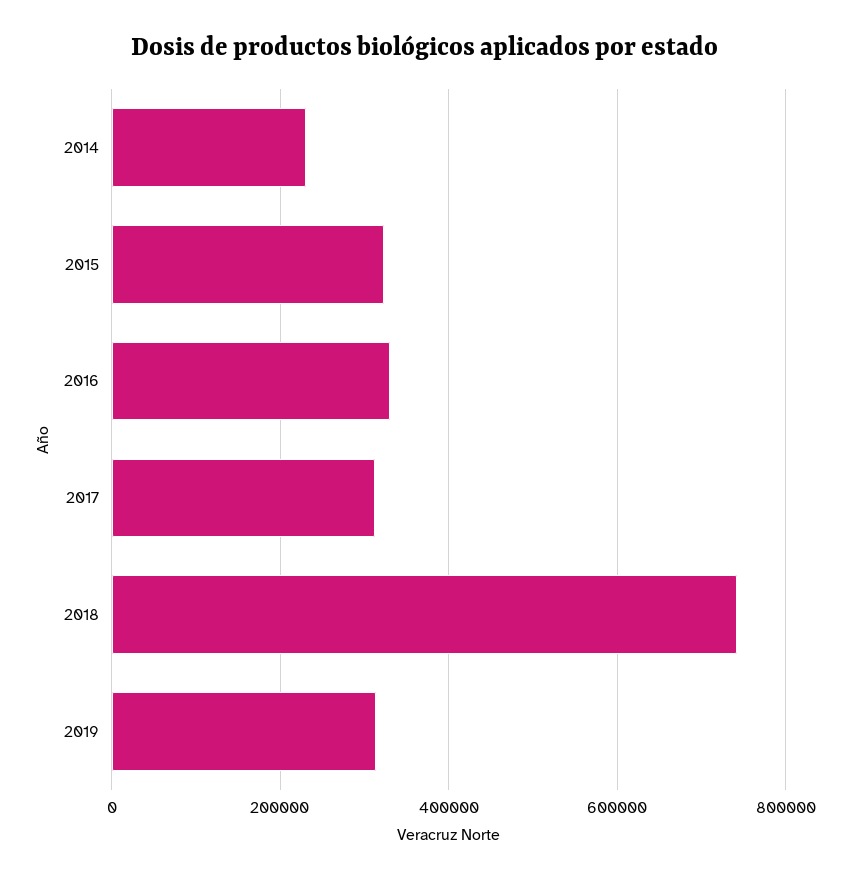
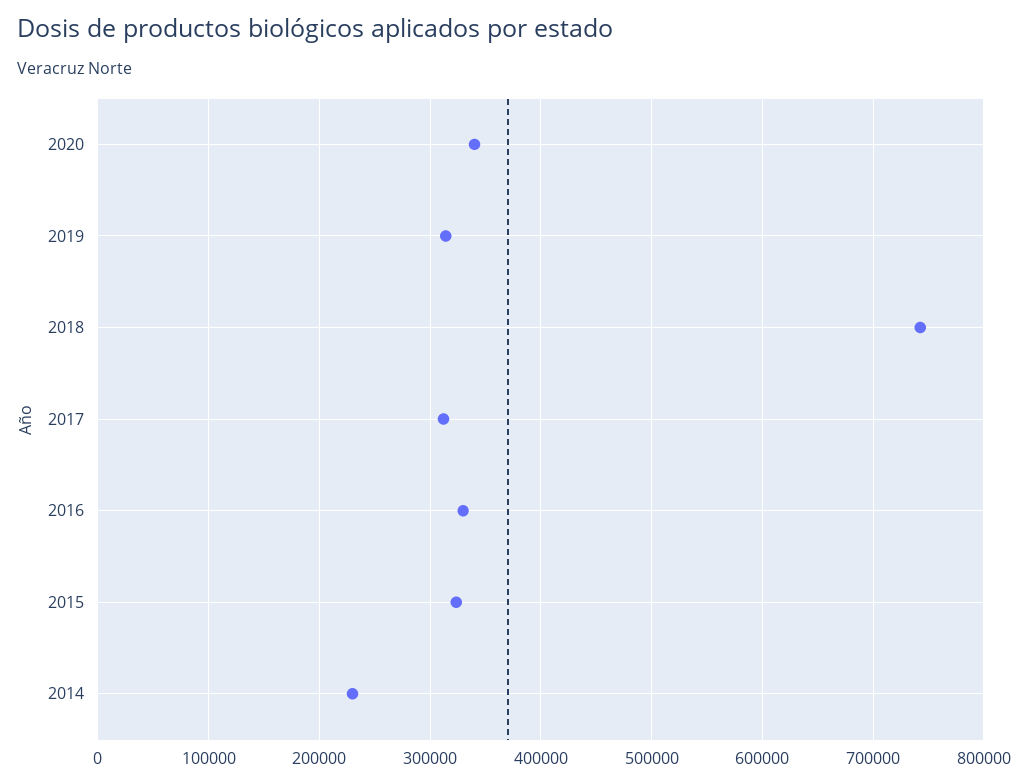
2020: none -> 340000

